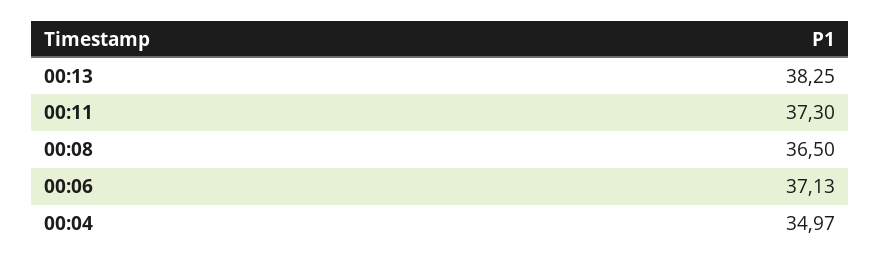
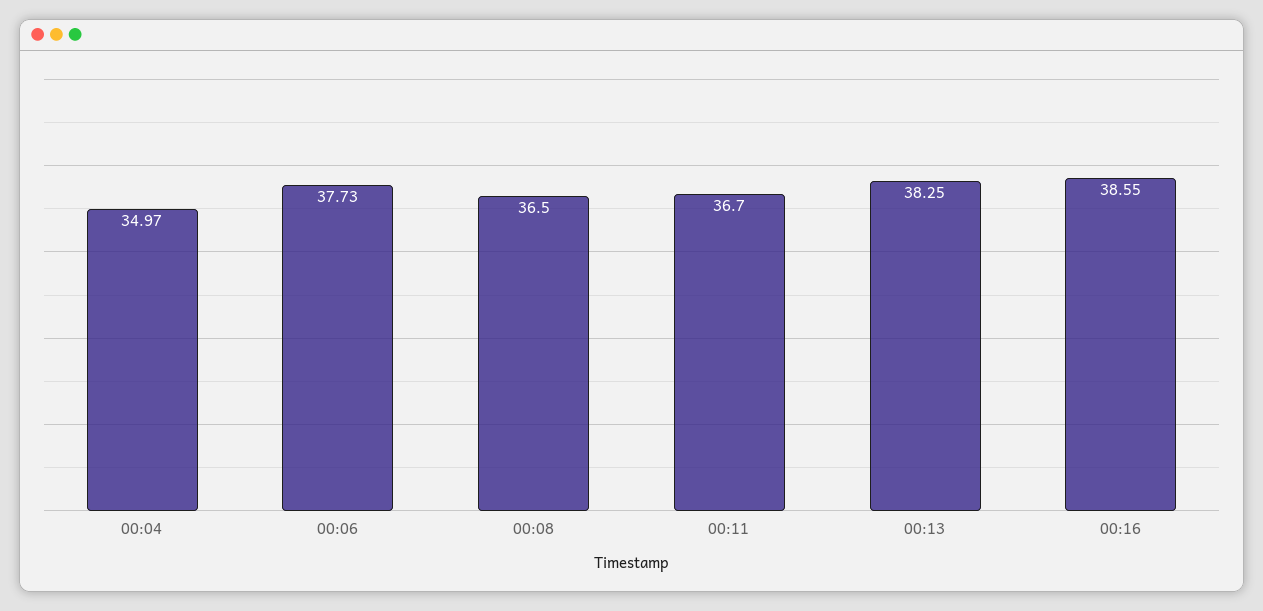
00:11: 37.3 -> 36.7
00:06: 37.13 -> 37.73
00:16: none -> 38.55

